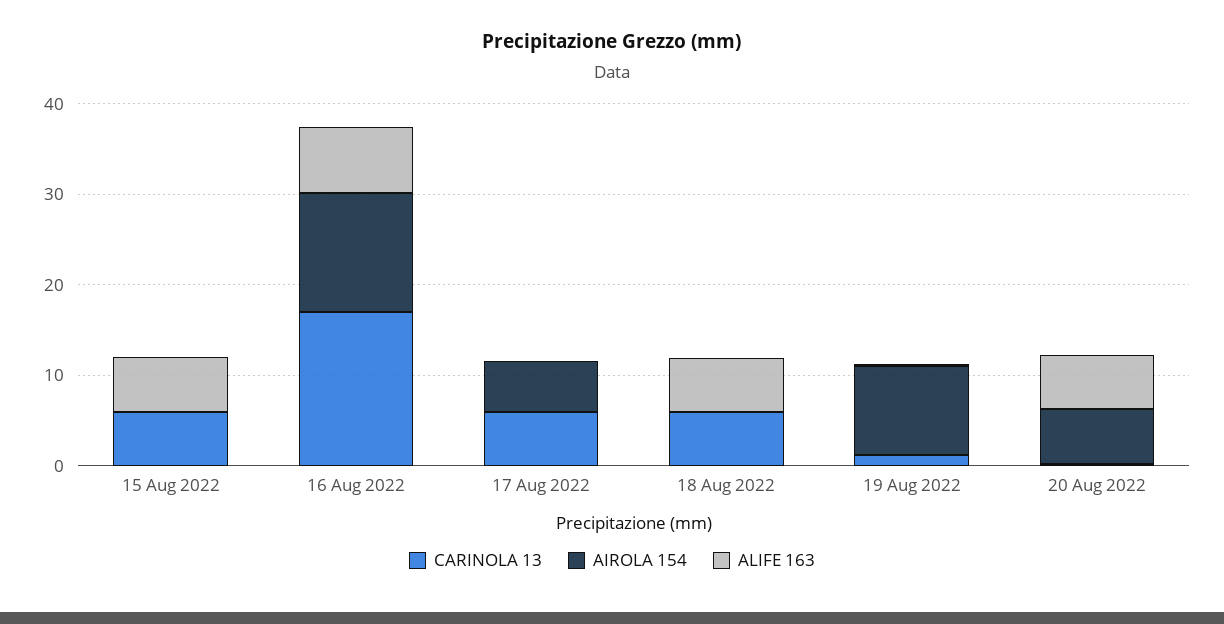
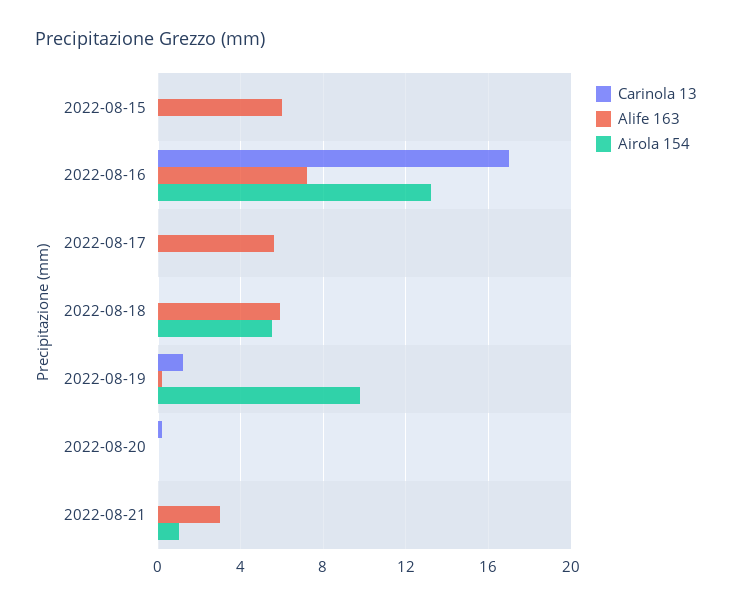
CARINOLA 13, 15 Aug 2022: 6 -> 0
CARINOLA 13, 17 Aug 2022: 6 -> 0
AIROLA 154, 17 Aug 2022: 6 -> 0
ALIFE 163, 17 Aug 2022: 0 -> 5.5
CARINOLA 13, 18 Aug 2022: 6 -> 0
AIROLA 154, 18 Aug 2022: 0 -> 5.5
AIROLA 154, 20 Aug 2022: 6 -> 0
ALIFE 163, 20 Aug 2022: 6 -> 0
CARINOLA 13, 2022-08-21: none -> 0
ALIFE 163, 2022-08-21: none -> 3
AIROLA 154, 2022-08-21: none -> 1

